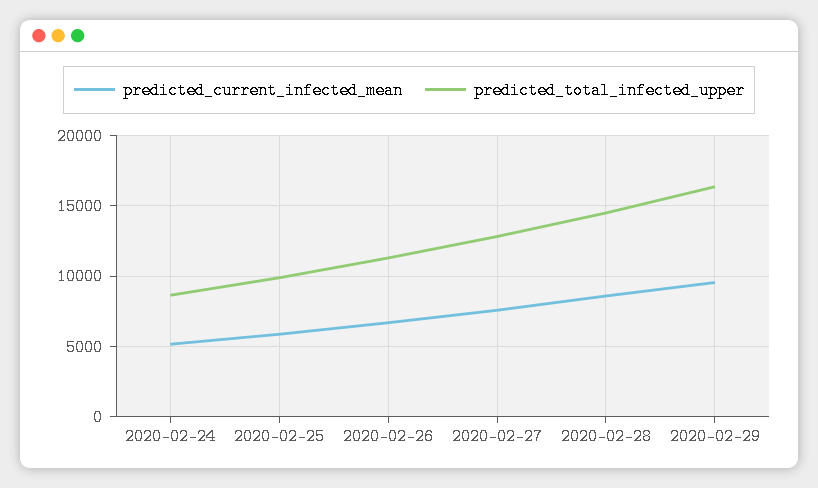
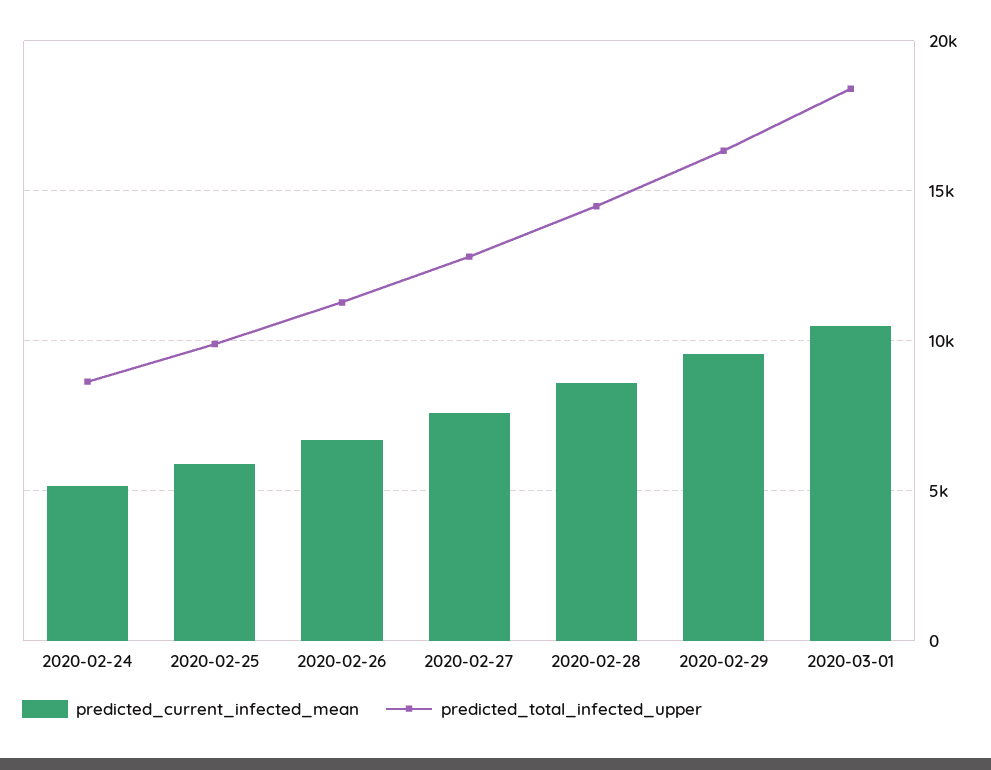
predicted_current_infected_mean, 2020-03-01: none -> 10500
predicted_total_infected_upper, 2020-03-01: none -> 18500

